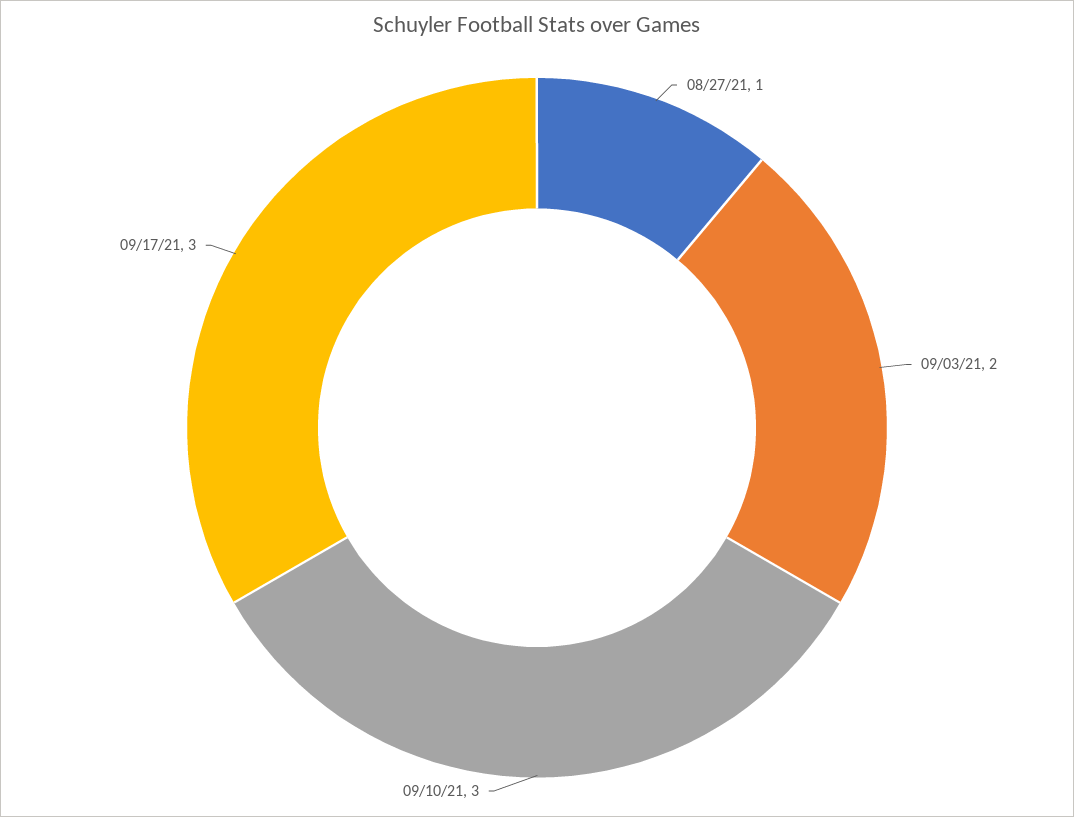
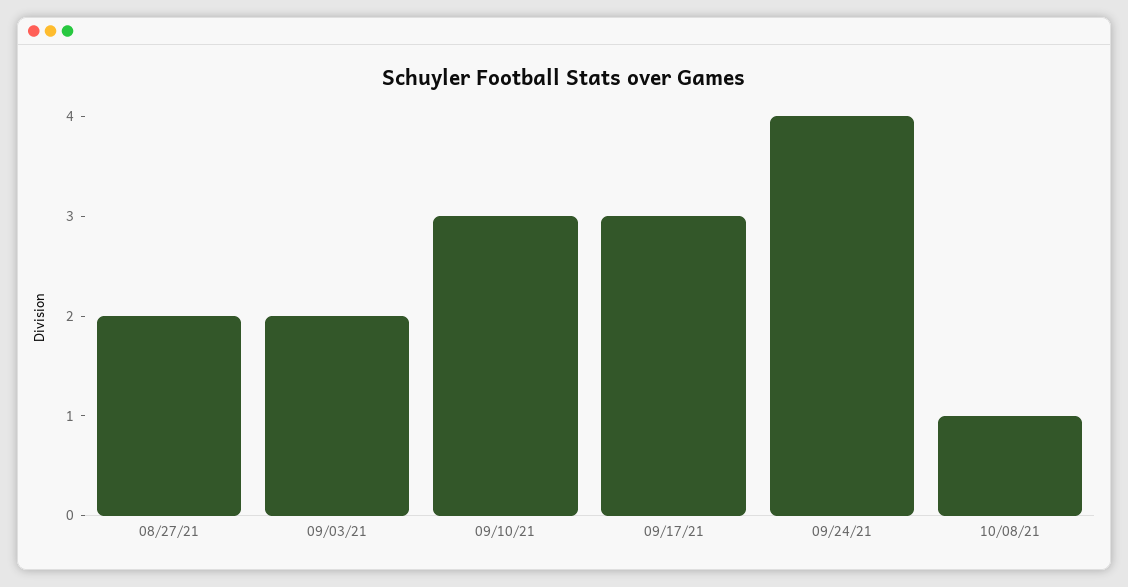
08/27/21: 1 -> 2
09/24/21: none -> 4
10/08/21: none -> 1

